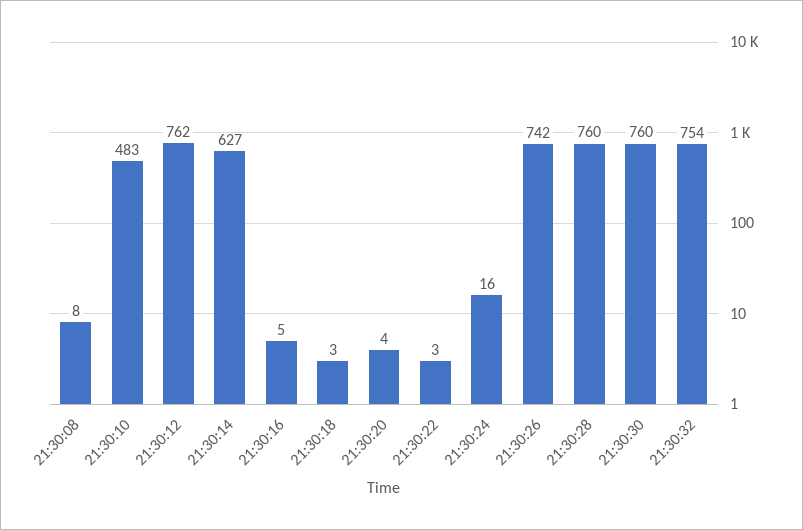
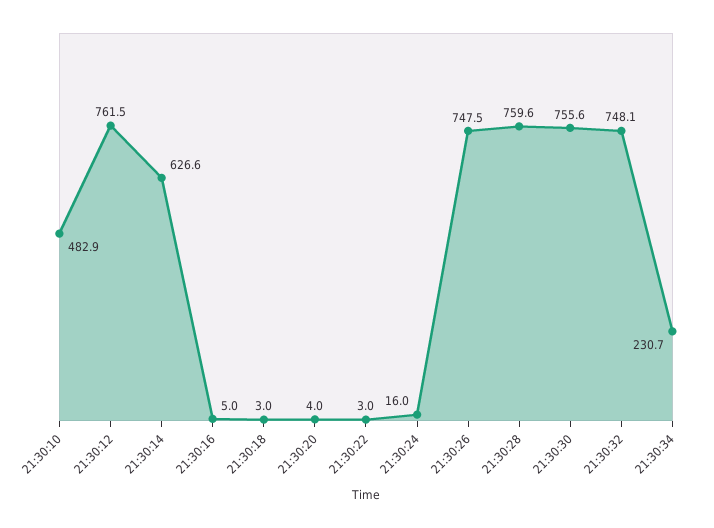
21:30:08: 8 -> none
21:30:26: 742 -> 747.5
21:30:30: 760 -> 755.6
21:30:32: 754 -> 748.1
21:30:34: none -> 230.7

